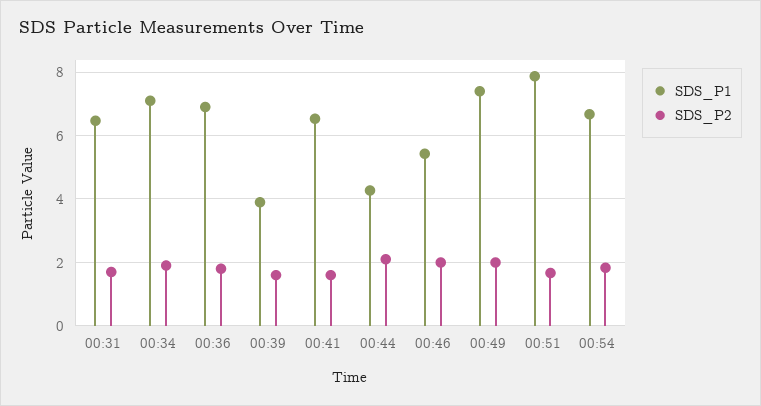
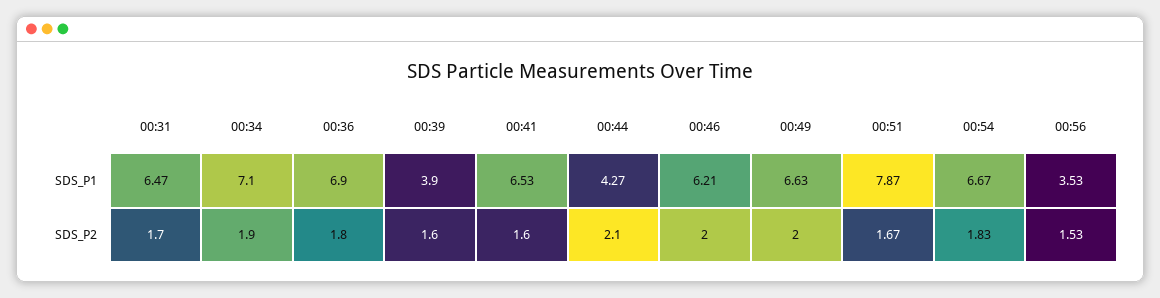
SDS_P1, 00:46: 5.4 -> 6.21
SDS_P1, 00:49: 7.4 -> 6.63
SDS_P1, 00:56: none -> 3.53
SDS_P2, 00:56: none -> 1.53

